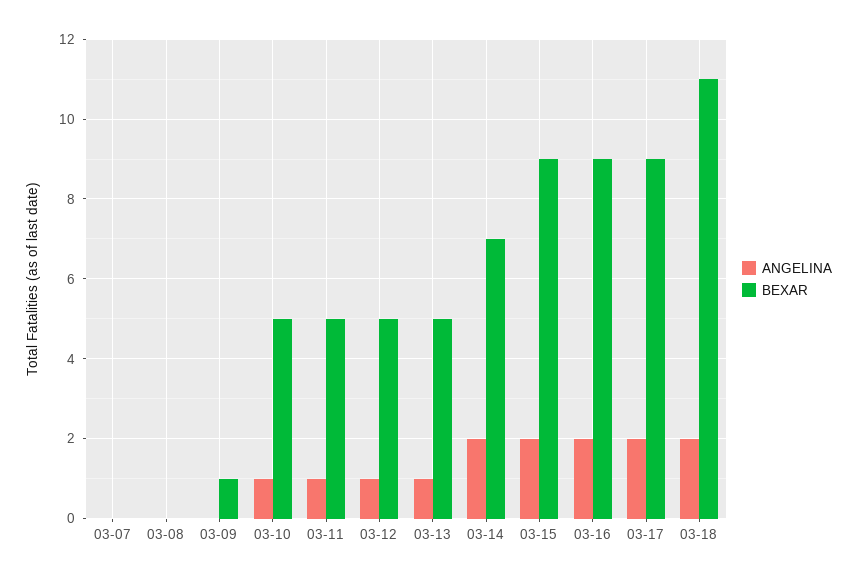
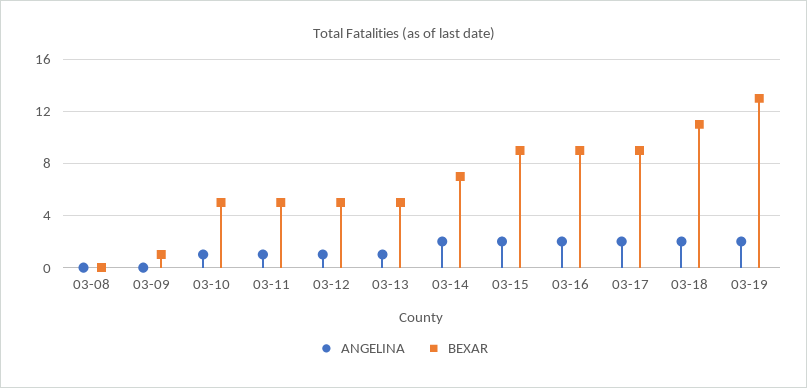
ANGELINA, 03-07: 0 -> none
BEXAR, 03-07: 0 -> none
ANGELINA, 03-19: none -> 2
BEXAR, 03-19: none -> 13

